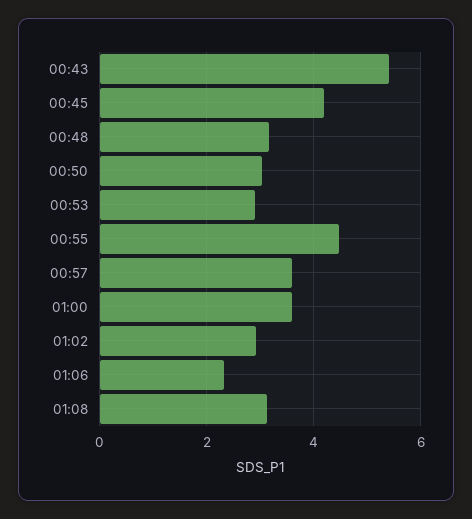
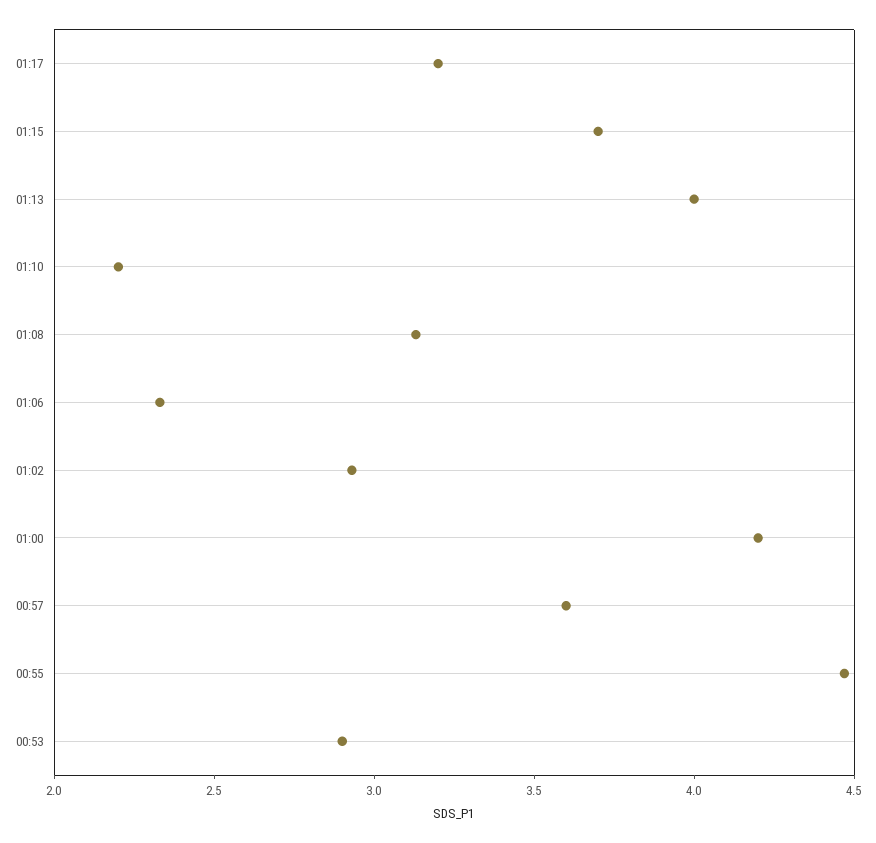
00:43: 5.4 -> none
00:45: 4.2 -> none
00:48: 3.2 -> none
00:50: 3 -> none
01:00: 3.6 -> 4.2
01:17: none -> 3.2
01:15: none -> 3.7
01:13: none -> 4
01:10: none -> 2.2

